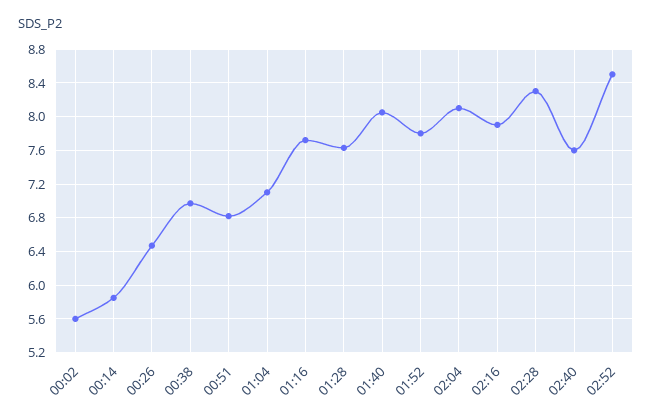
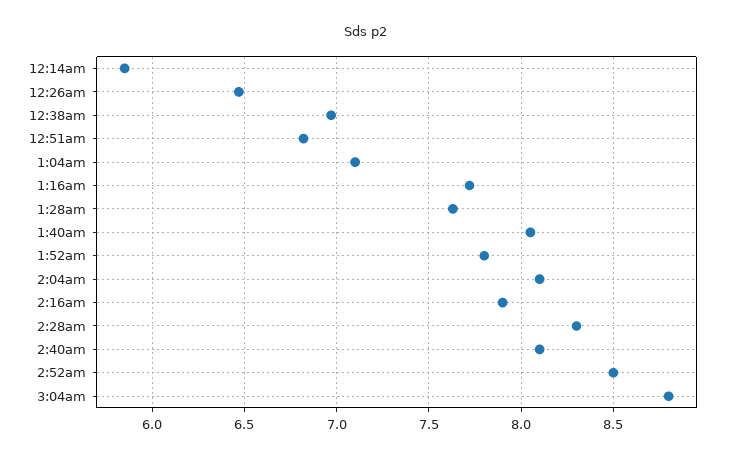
00:02: 5.6 -> none
02:40: 7.6 -> 8.1
3:04am: none -> 8.8

